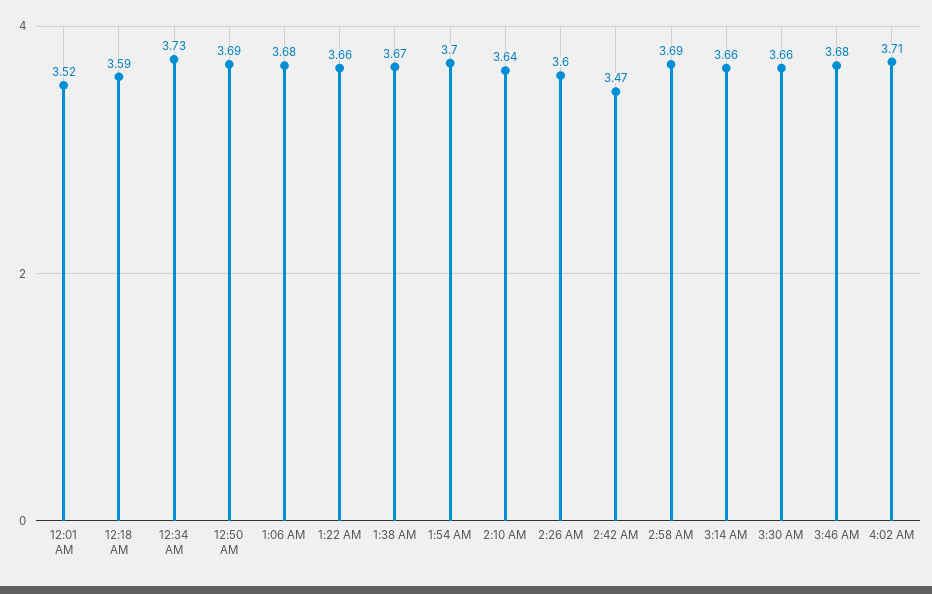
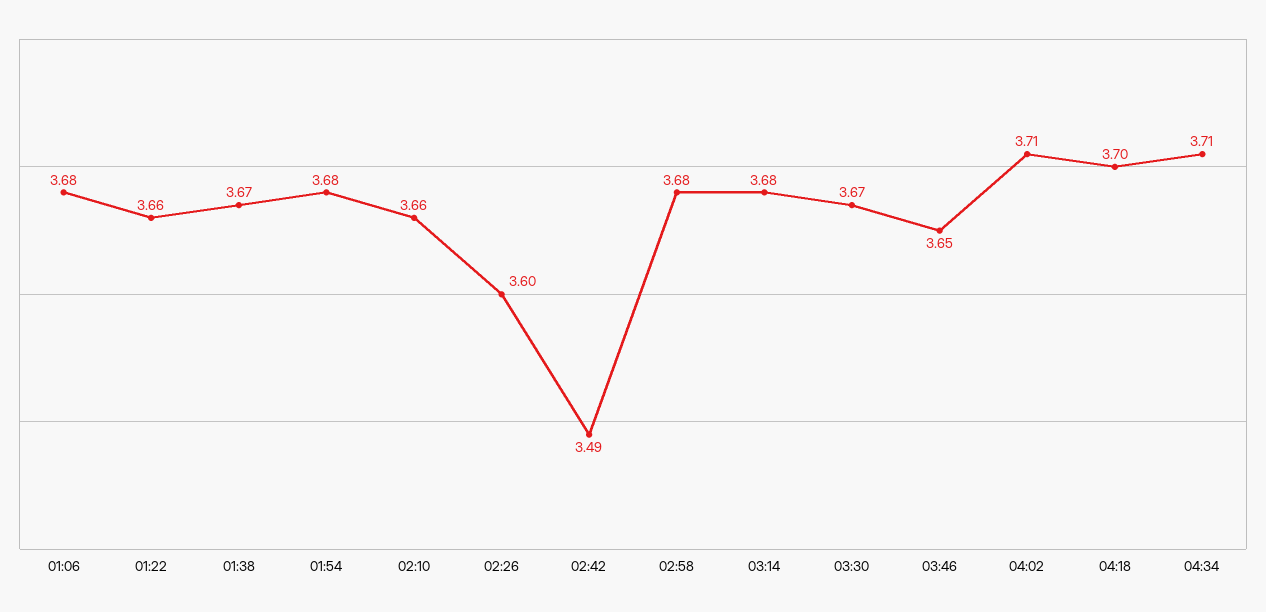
12:01 AM: 3.52 -> none
12:18 AM: 3.59 -> none
12:34 AM: 3.73 -> none
12:50 AM: 3.69 -> none
1:54 AM: 3.7 -> 3.68
2:10 AM: 3.64 -> 3.66
2:42 AM: 3.47 -> 3.49
2:58 AM: 3.69 -> 3.68
3:14 AM: 3.66 -> 3.68
3:30 AM: 3.66 -> 3.67
3:46 AM: 3.68 -> 3.65
04:18: none -> 3.7
04:34: none -> 3.71

